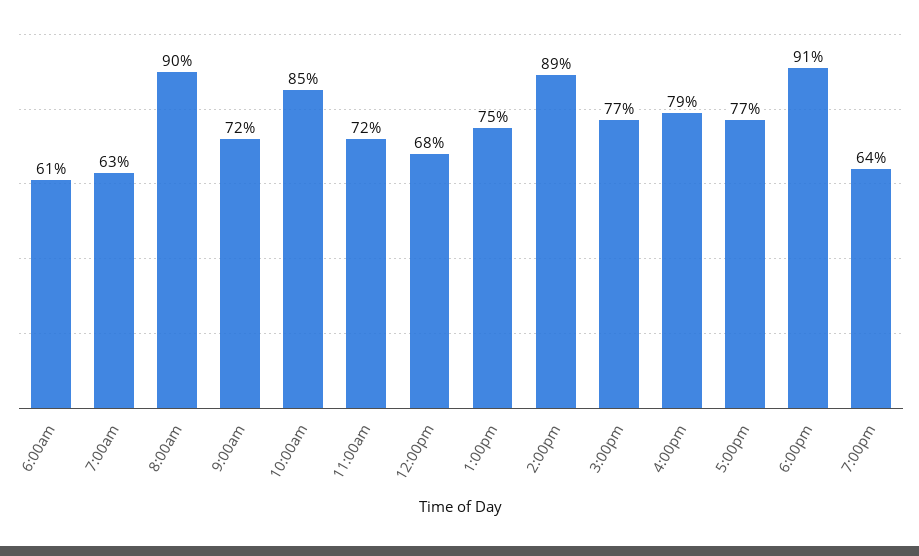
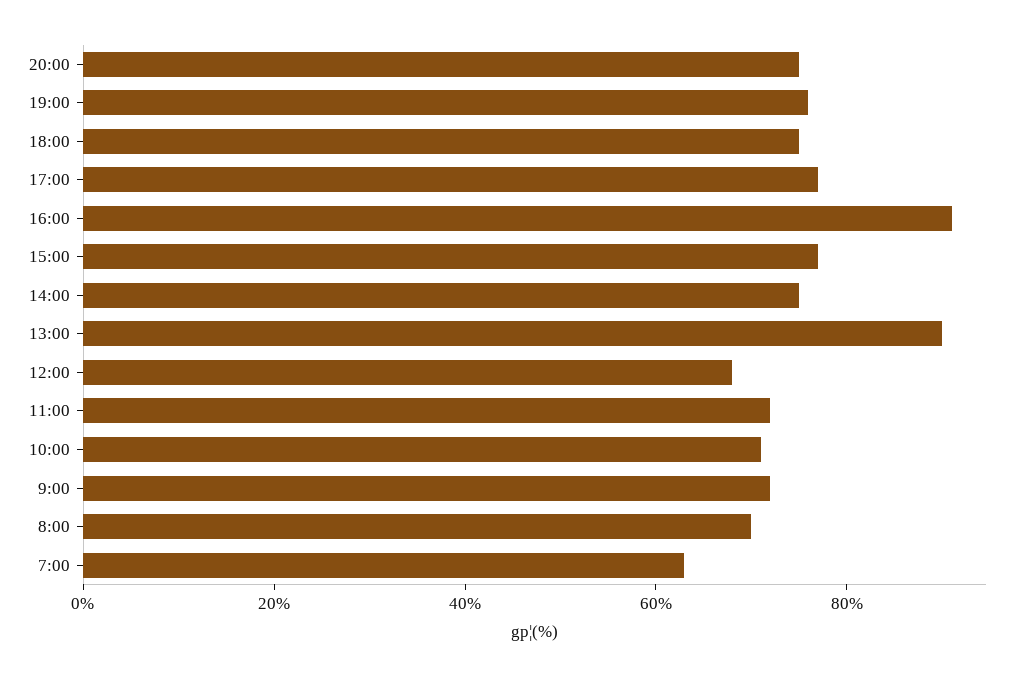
6:00am: 61 -> none
8:00am: 90 -> 70
10:00am: 85 -> 70
1:00pm: 75 -> 90
2:00pm: 89 -> 75
4:00pm: 79 -> 90
6:00pm: 91 -> 75
7:00pm: 64 -> 75
20:00: none -> 75

